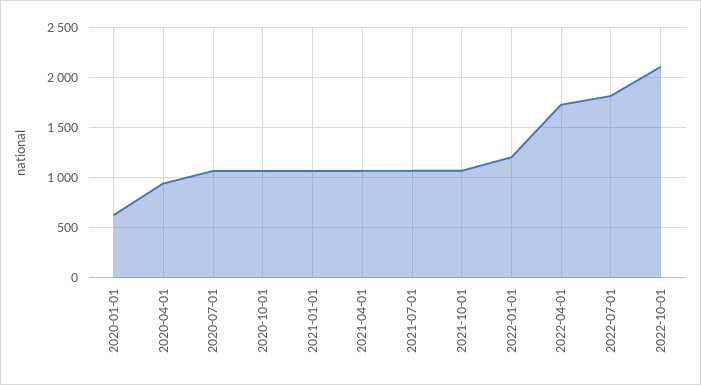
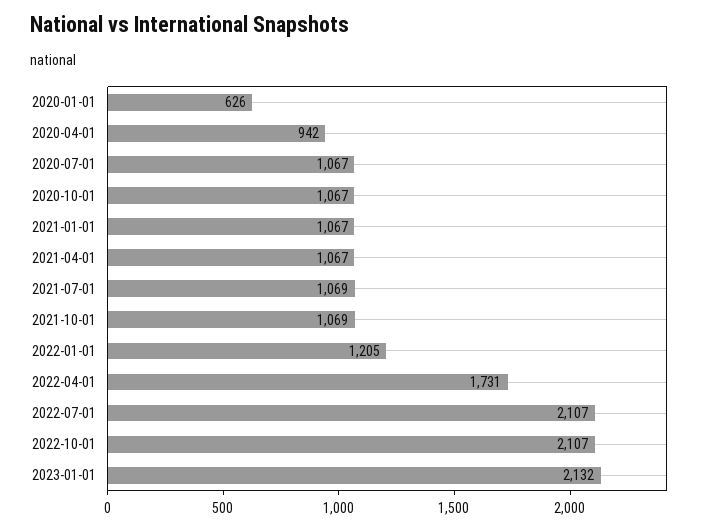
2022-07-01: 1800 -> 2107
2023-01-01: none -> 2132

